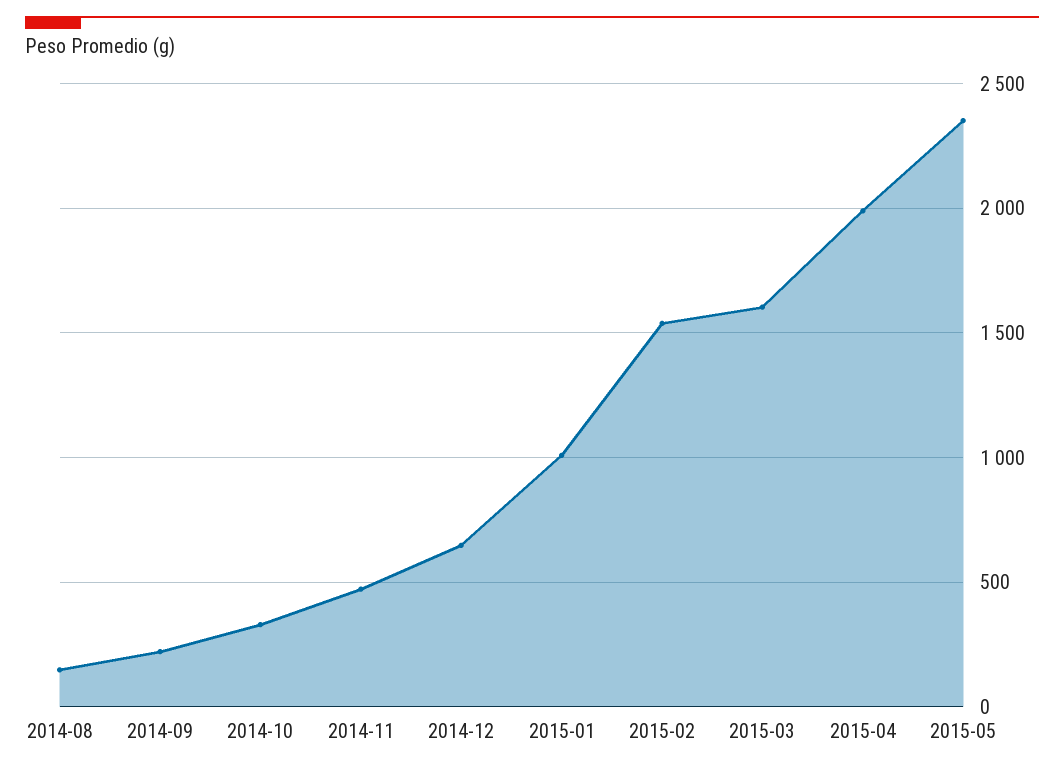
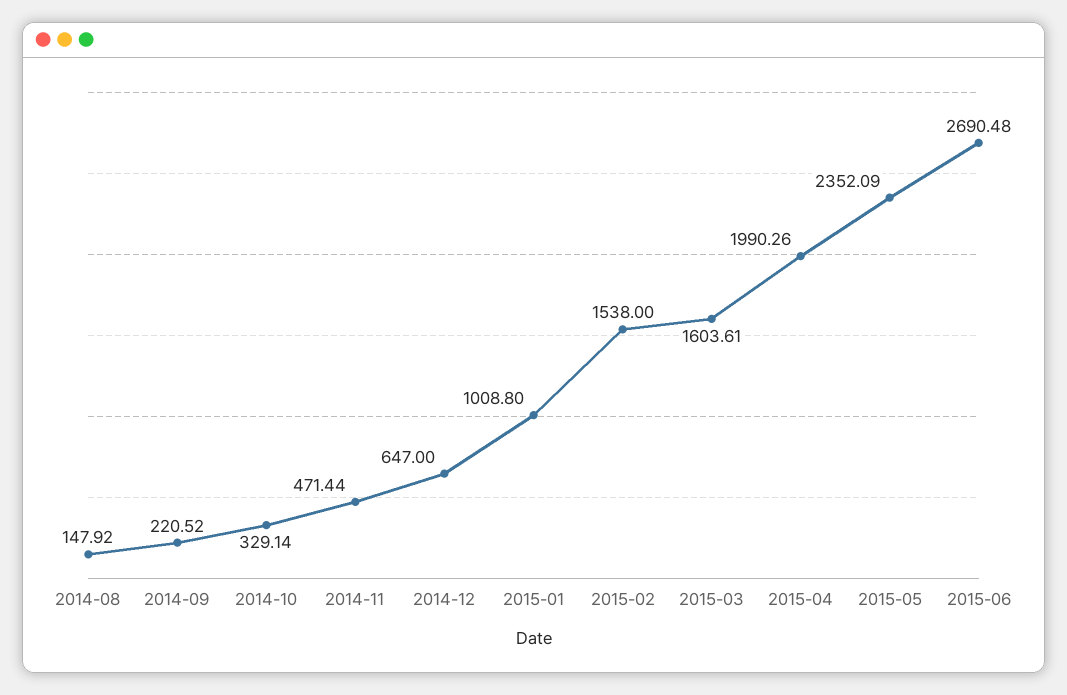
2015-06: none -> 2690.48

